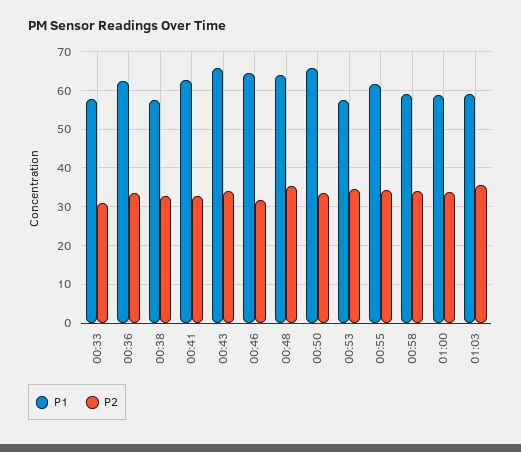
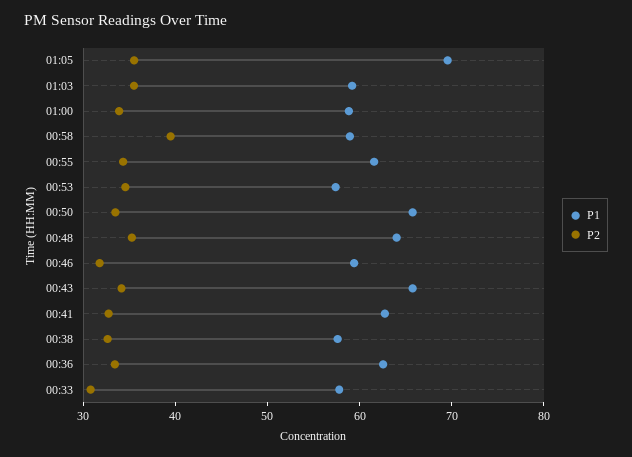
P1, 00:46: 64 -> 60
P2, 00:58: 34 -> 40
P1, 01:05: none -> 70
P2, 01:05: none -> 36

